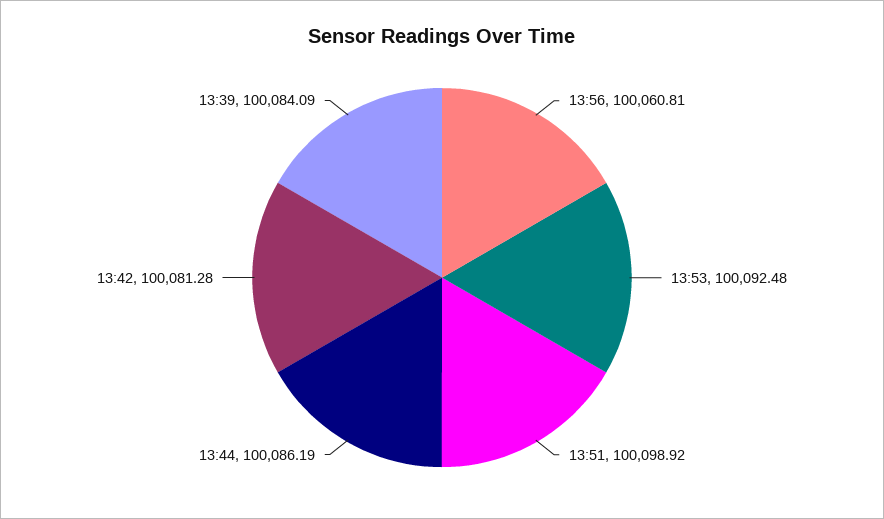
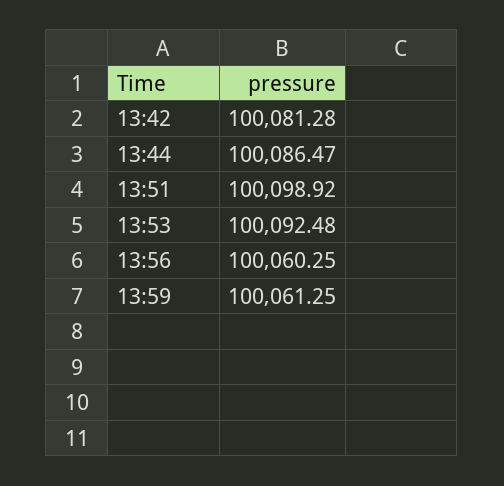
13:56: 100060.81 -> 100060.25
13:44: 100086.19 -> 100086.47
13:39: 100084.09 -> none
13:59: none -> 100061.25

